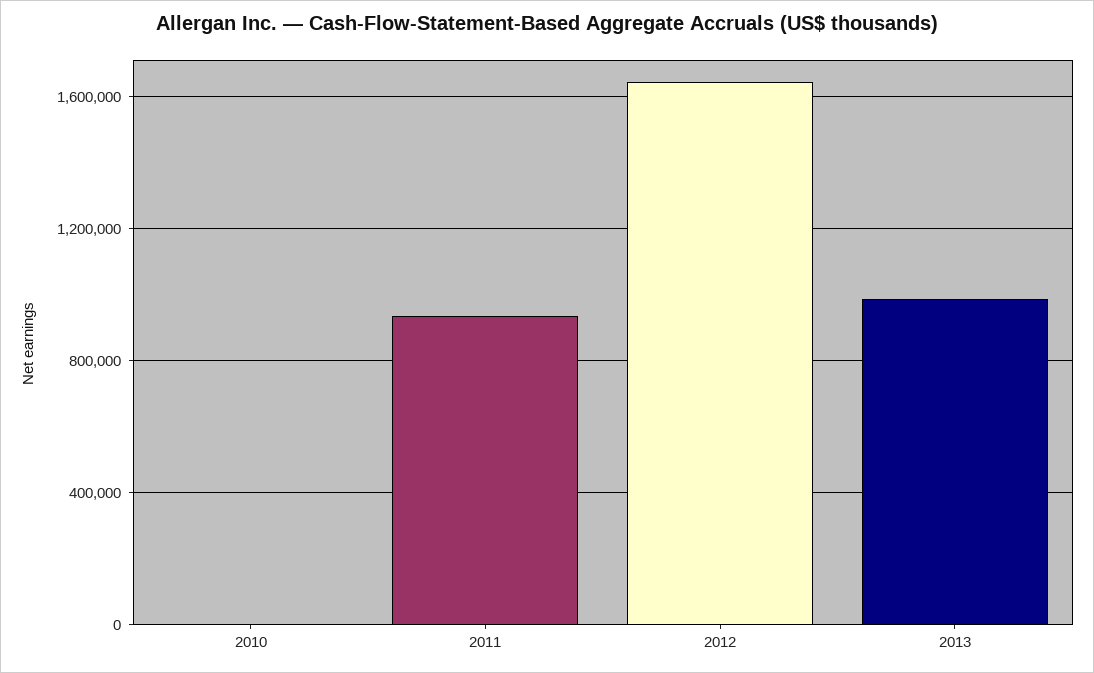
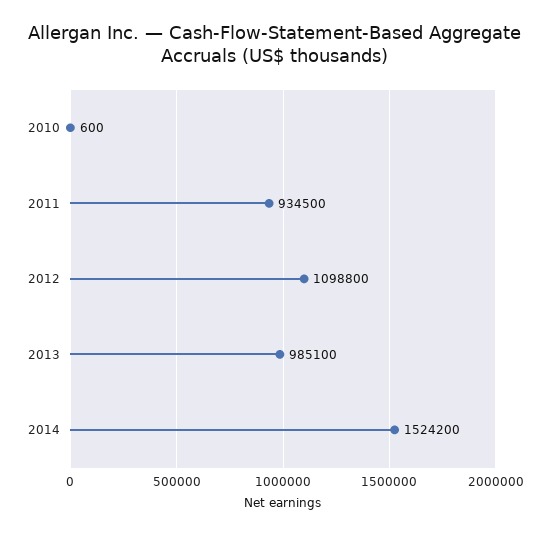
2012: 1650000 -> 1098800
2014: none -> 1524200

